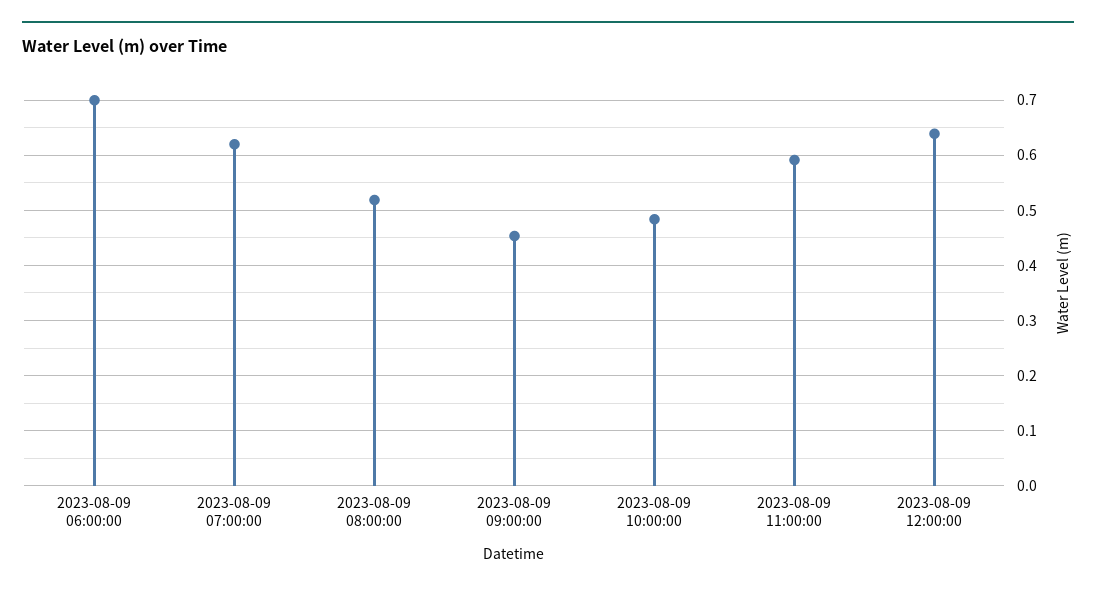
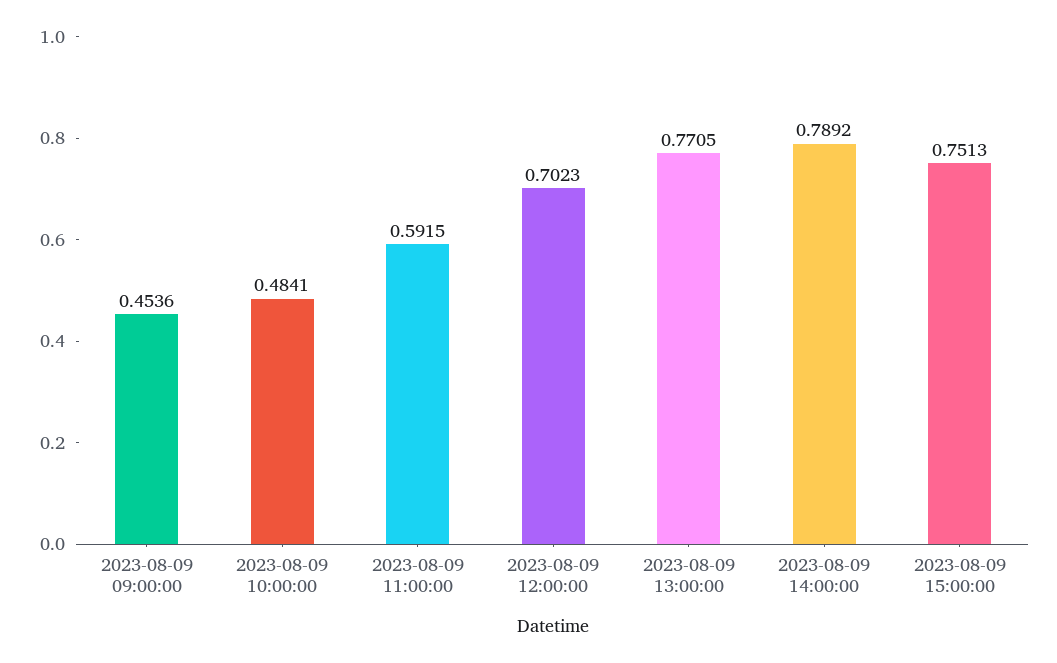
2023-08-09 06:00:00: 0.7 -> none
2023-08-09 07:00:00: 0.62 -> none
2023-08-09 08:00:00: 0.52 -> none
2023-08-09 12:00:00: 0.64 -> 0.7023
2023-08-09 13:00:00: none -> 0.7705
2023-08-09 14:00:00: none -> 0.7892
2023-08-09 15:00:00: none -> 0.7513

